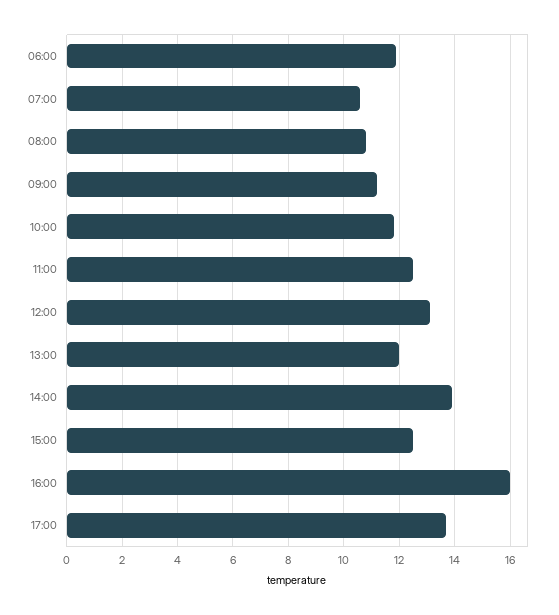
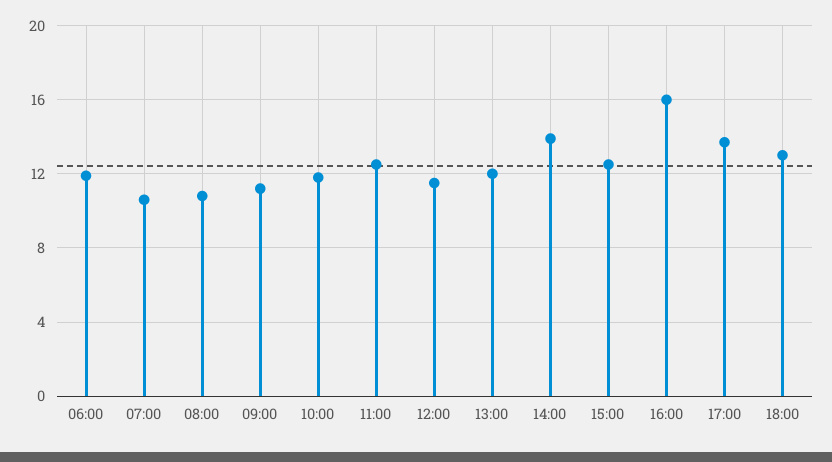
12:00: 13 -> 11.5
18:00: none -> 13

